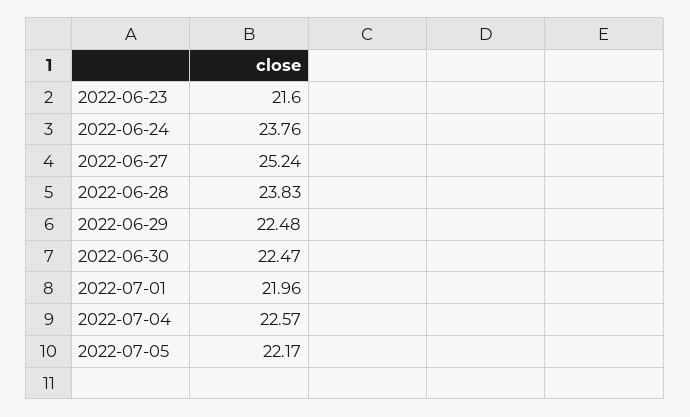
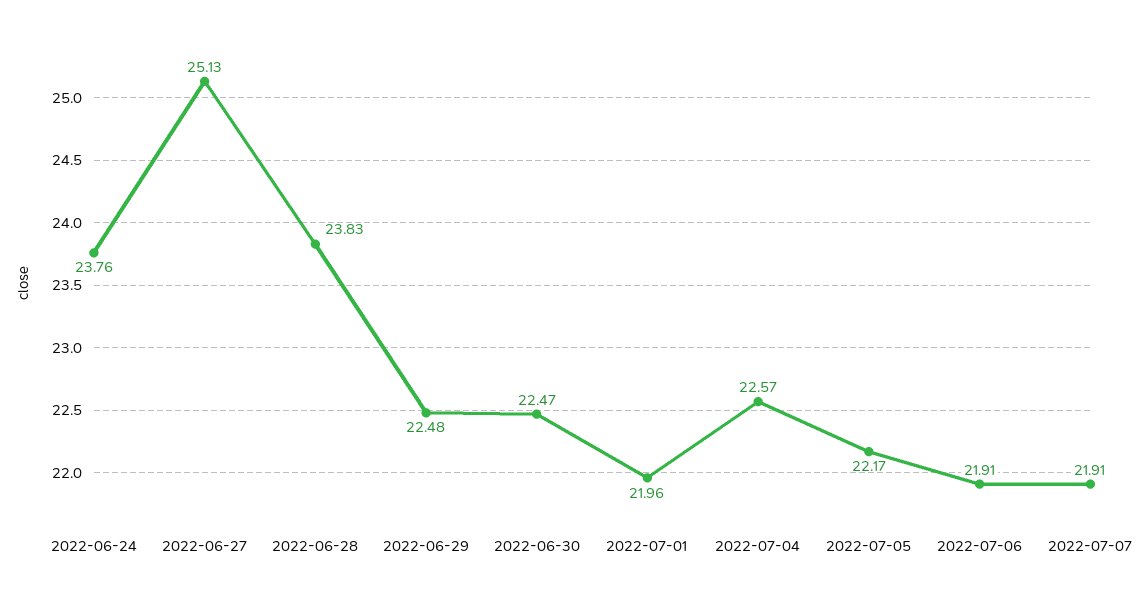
2022-06-23: 21.6 -> none
2022-06-27: 25.24 -> 25.13
2022-07-06: none -> 21.91
2022-07-07: none -> 21.91

